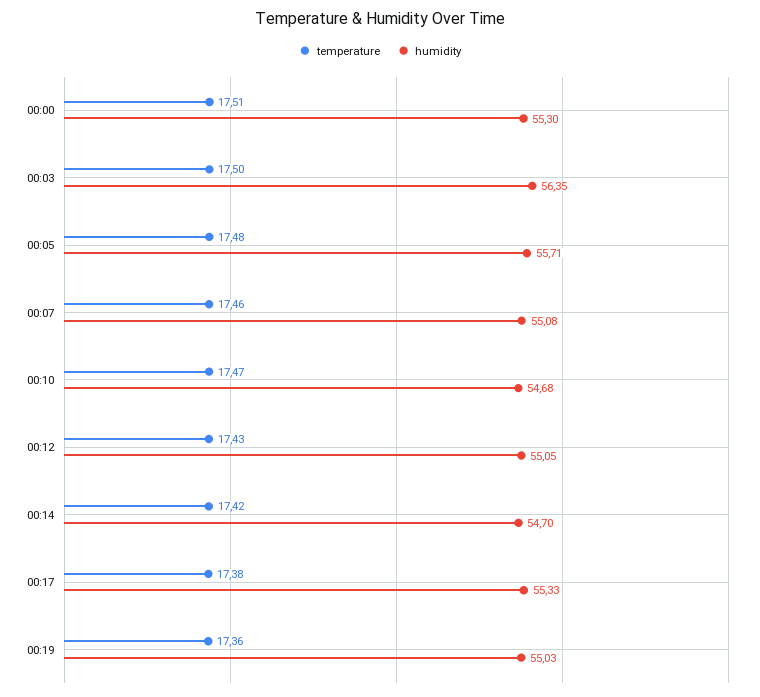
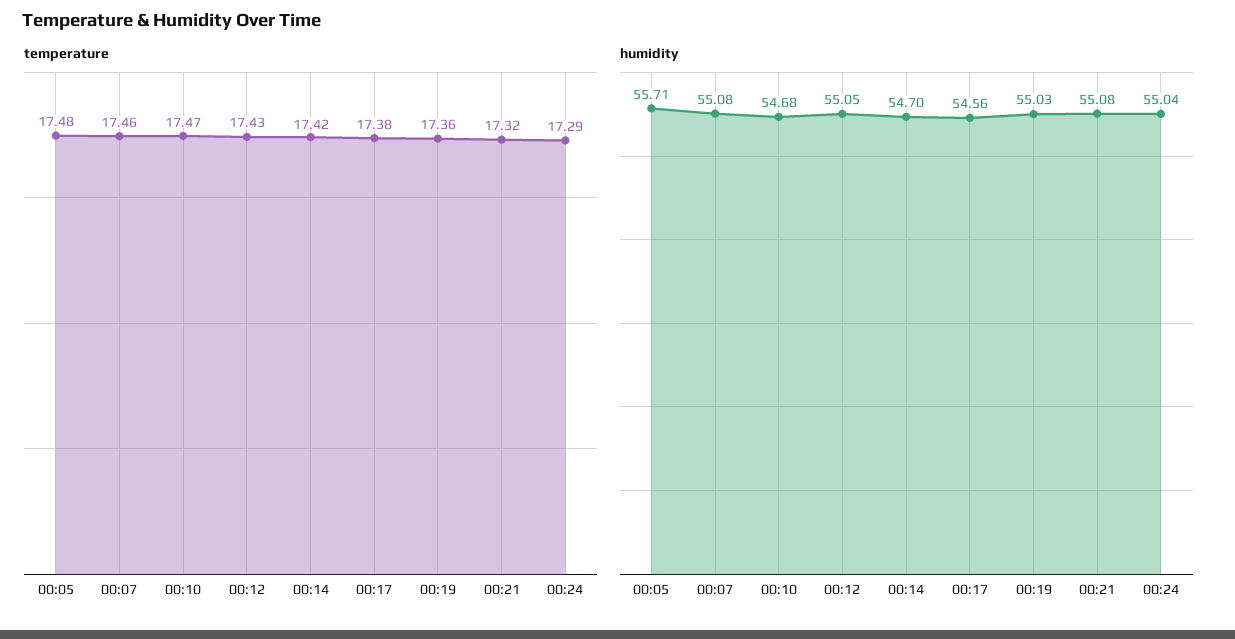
temperature, 00:00: 17.51 -> none
humidity, 00:00: 55.3 -> none
temperature, 00:03: 17.5 -> none
humidity, 00:03: 56.35 -> none
humidity, 00:17: 55.33 -> 54.56
temperature, 00:21: none -> 17.32
temperature, 00:24: none -> 17.29
humidity, 00:21: none -> 55.08
humidity, 00:24: none -> 55.04

